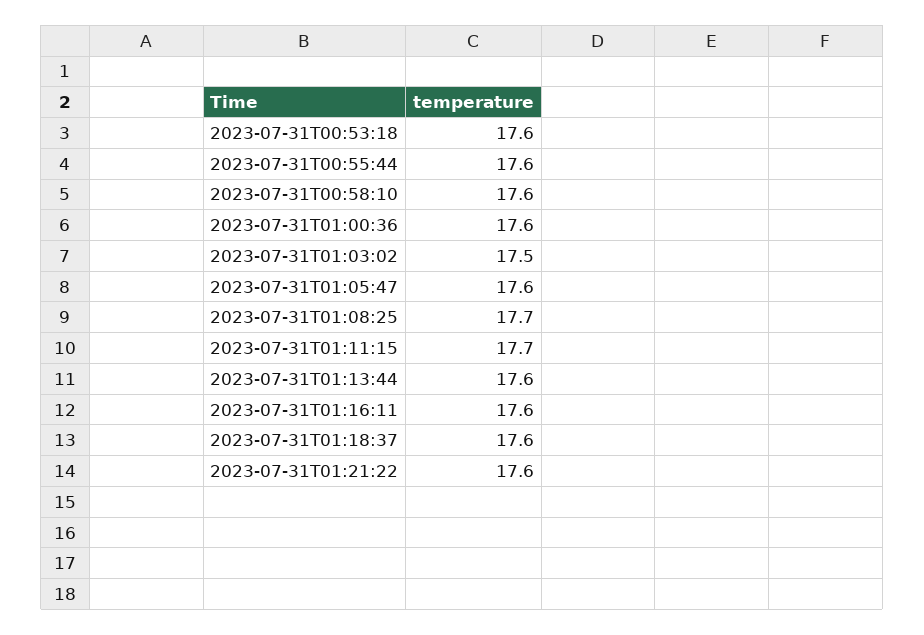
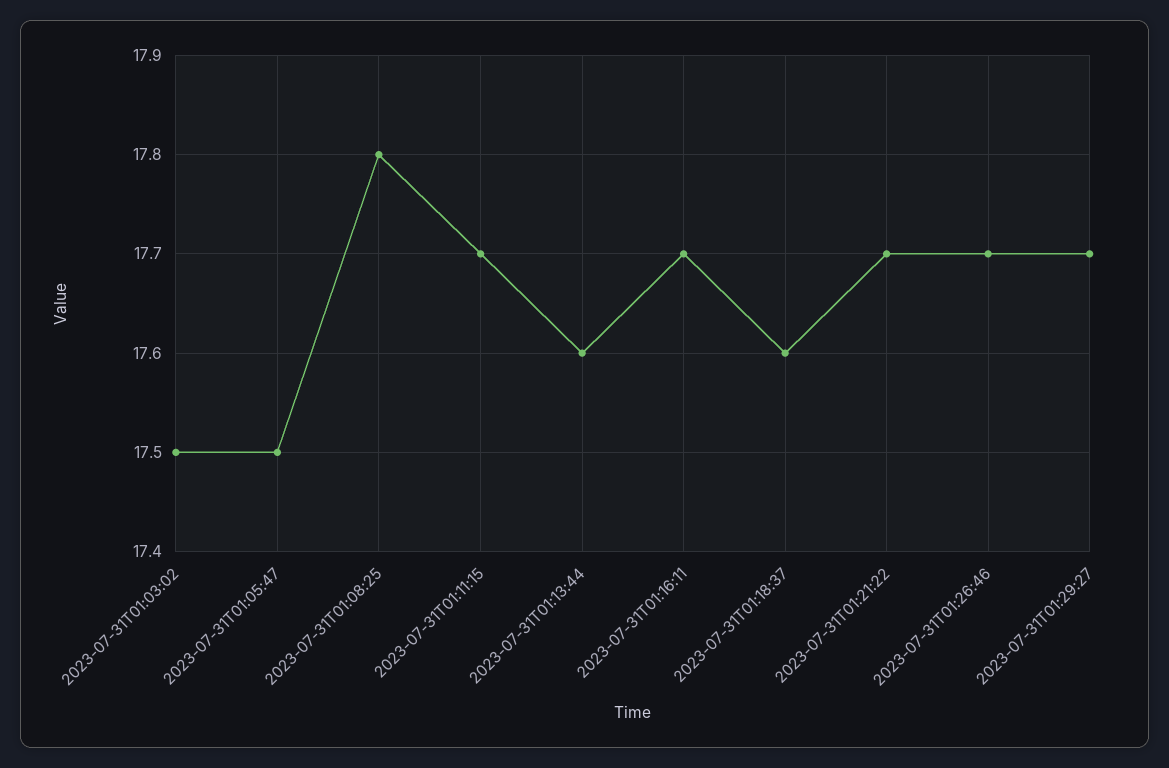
2023-07-31T00:53:18: 17.6 -> none
2023-07-31T00:55:44: 17.6 -> none
2023-07-31T00:58:10: 17.6 -> none
2023-07-31T01:00:36: 17.6 -> none
2023-07-31T01:05:47: 17.6 -> 17.5
2023-07-31T01:08:25: 17.7 -> 17.8
2023-07-31T01:16:11: 17.6 -> 17.7
2023-07-31T01:21:22: 17.6 -> 17.7
2023-07-31T01:26:46: none -> 17.7
2023-07-31T01:29:27: none -> 17.7

